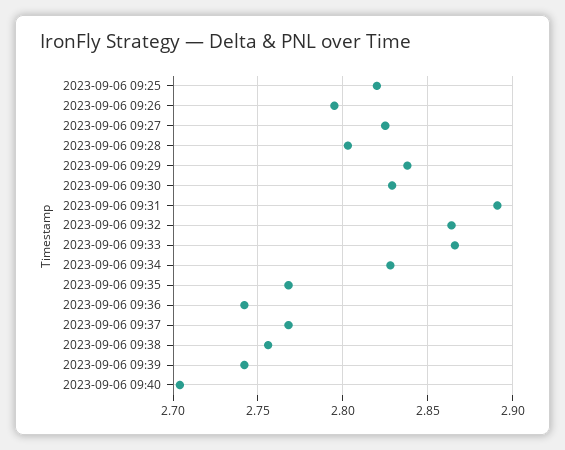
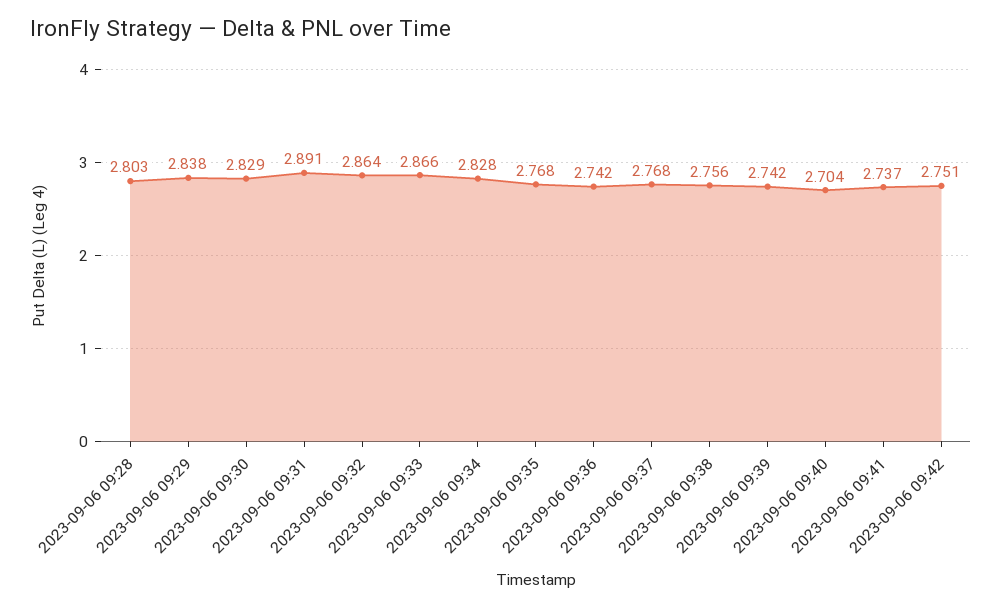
2023-09-06 09:25: 2.82 -> none
2023-09-06 09:26: 2.795 -> none
2023-09-06 09:27: 2.825 -> none
2023-09-06 09:41: none -> 2.737
2023-09-06 09:42: none -> 2.751

